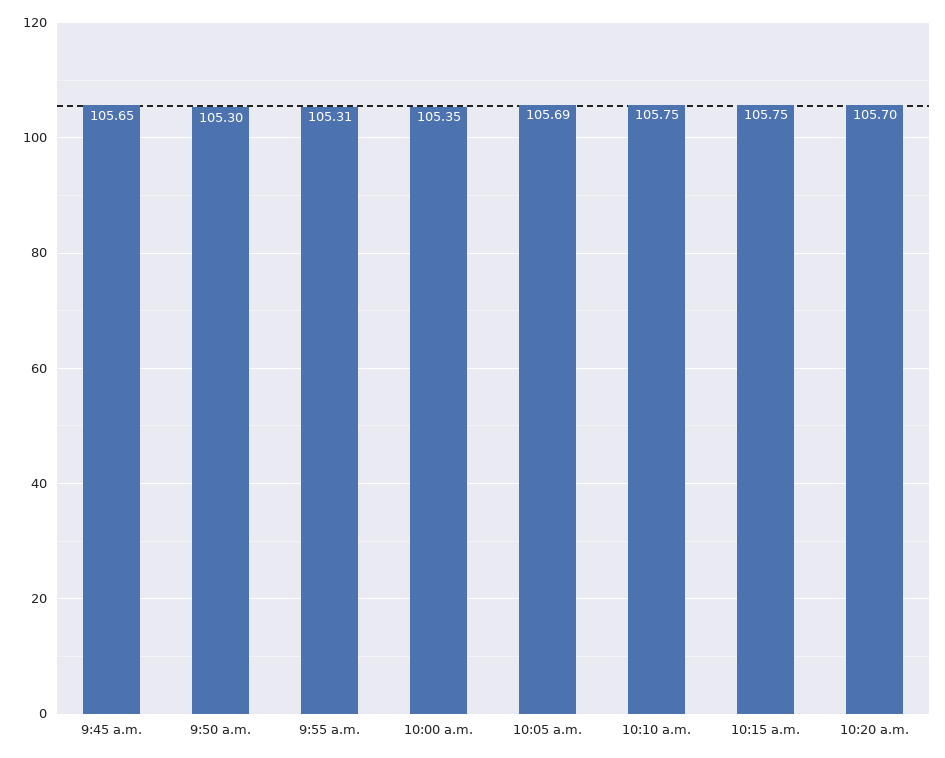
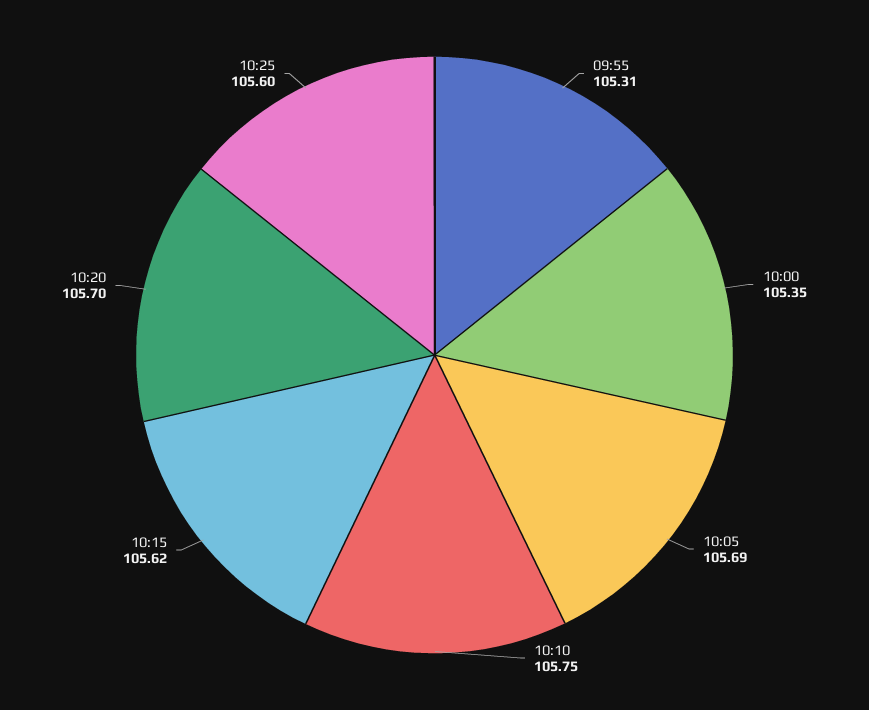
9:45 a.m.: 105.65 -> none
9:50 a.m.: 105.3 -> none
10:15 a.m.: 105.75 -> 105.62
10:25: none -> 105.6

